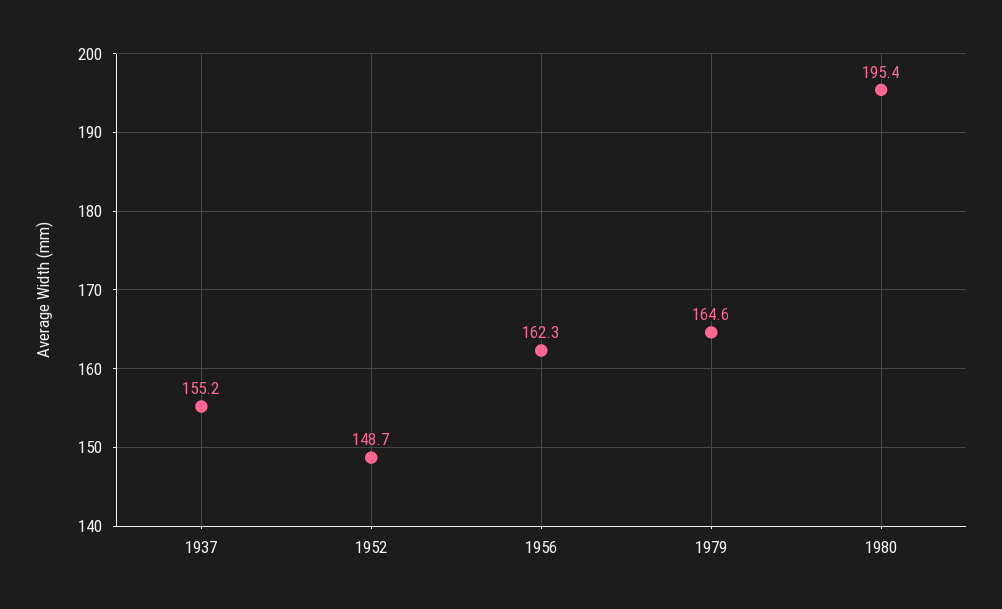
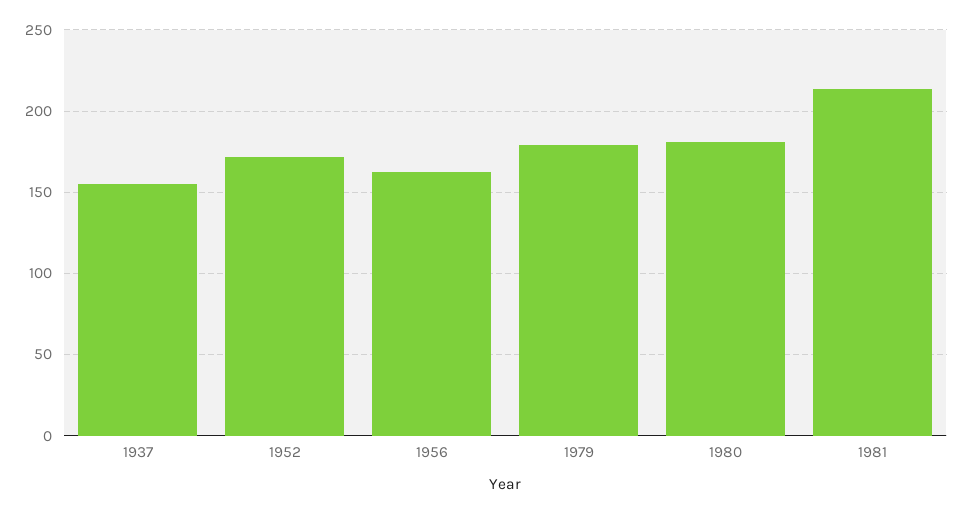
1952: 148.7 -> 170
1979: 164.6 -> 180
1980: 195.4 -> 180
1981: none -> 215

